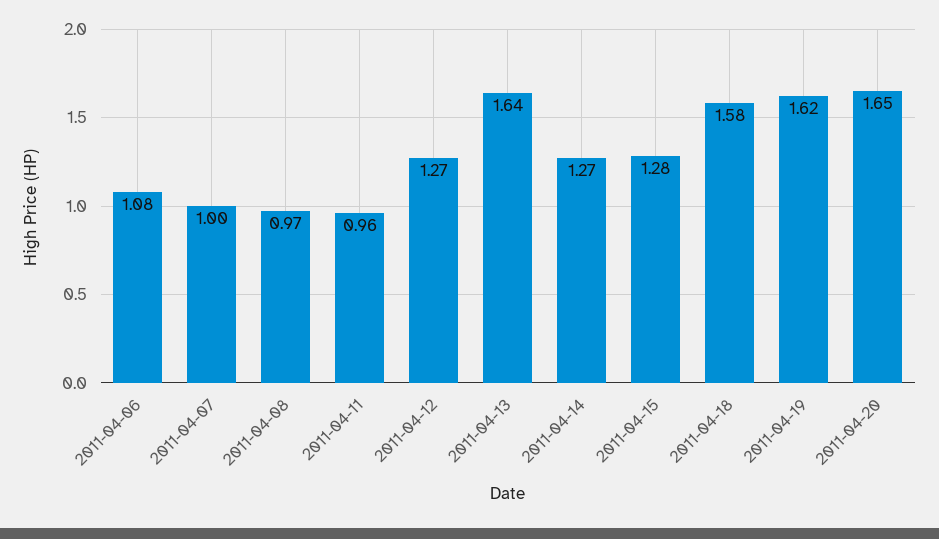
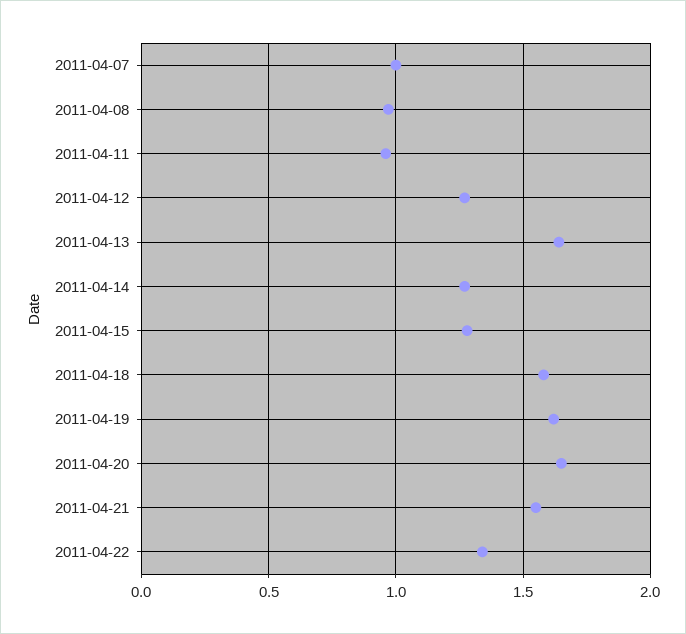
2011-04-06: 1.08 -> none
2011-04-21: none -> 1.55
2011-04-22: none -> 1.35

